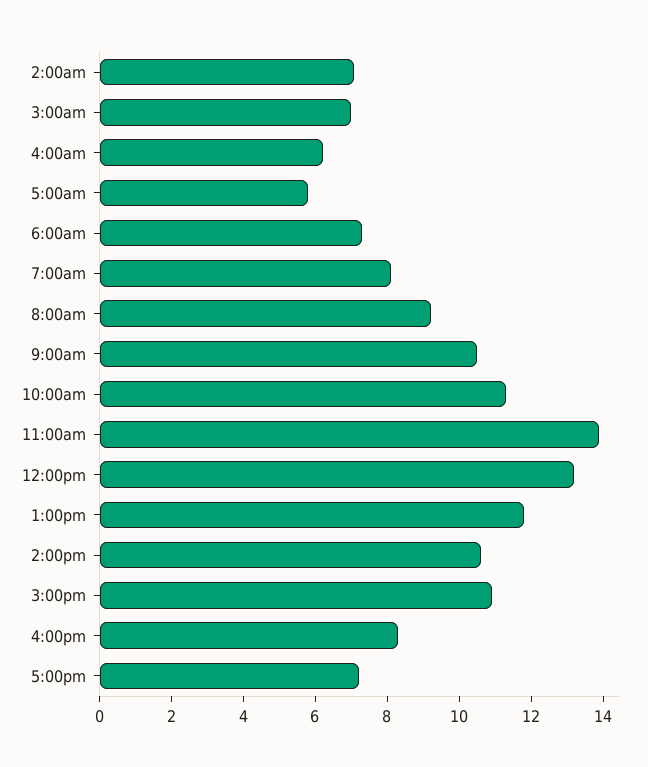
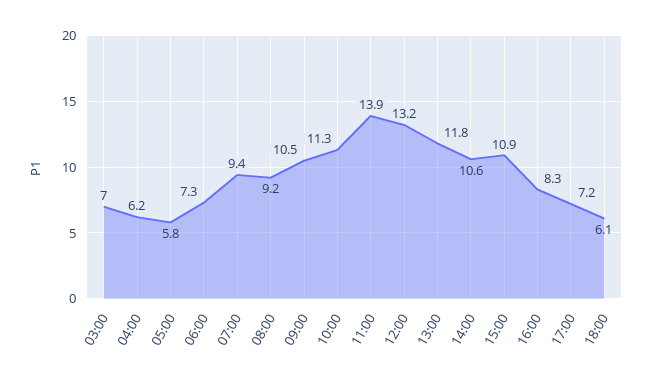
2:00am: 7 -> none
7:00am: 8 -> 9.4
18:00: none -> 6.1

